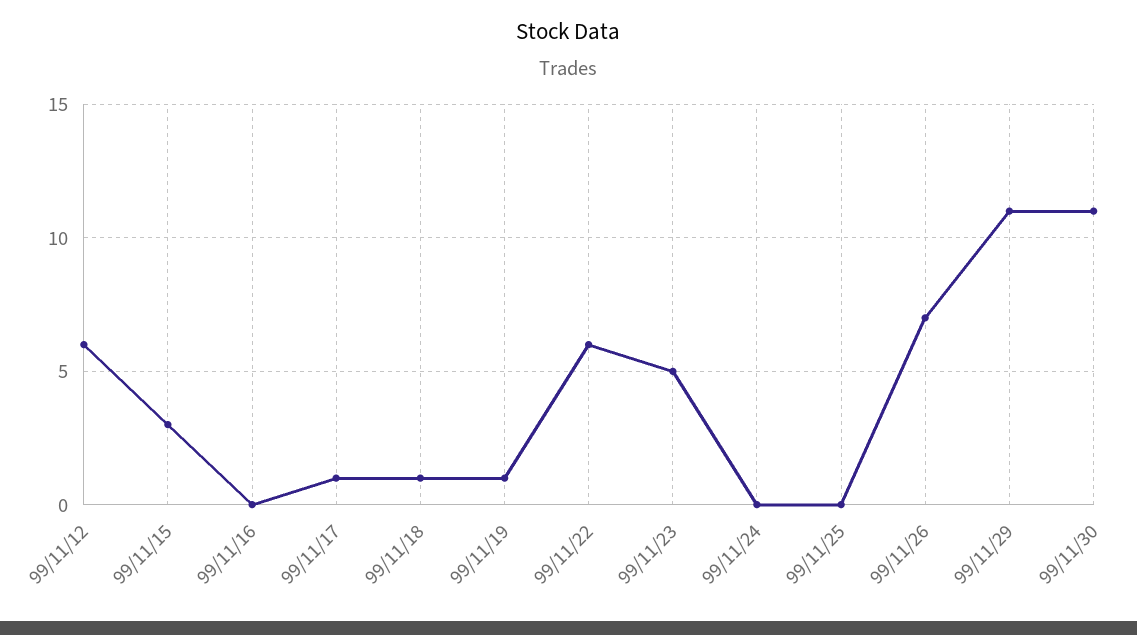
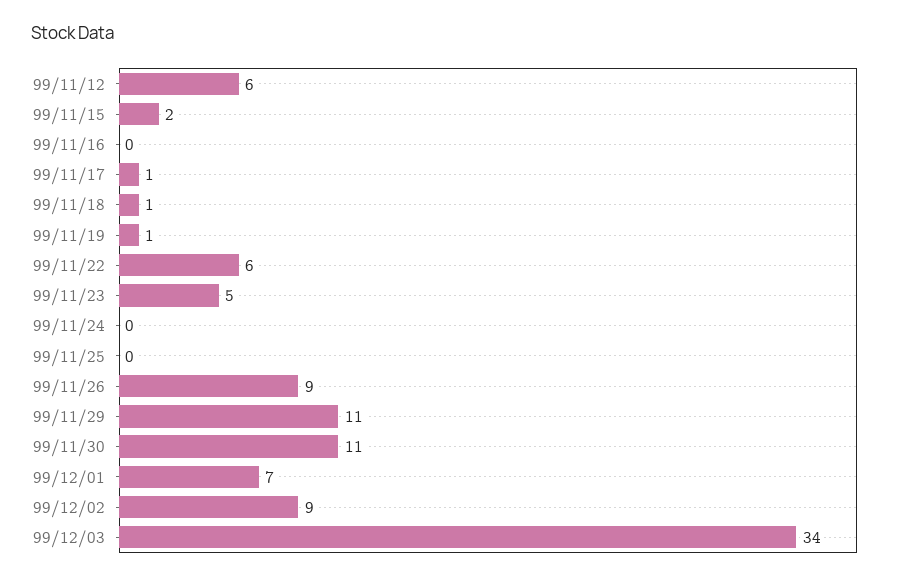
99/11/15: 3 -> 2
99/11/26: 7 -> 9
99/12/01: none -> 7
99/12/02: none -> 9
99/12/03: none -> 34

